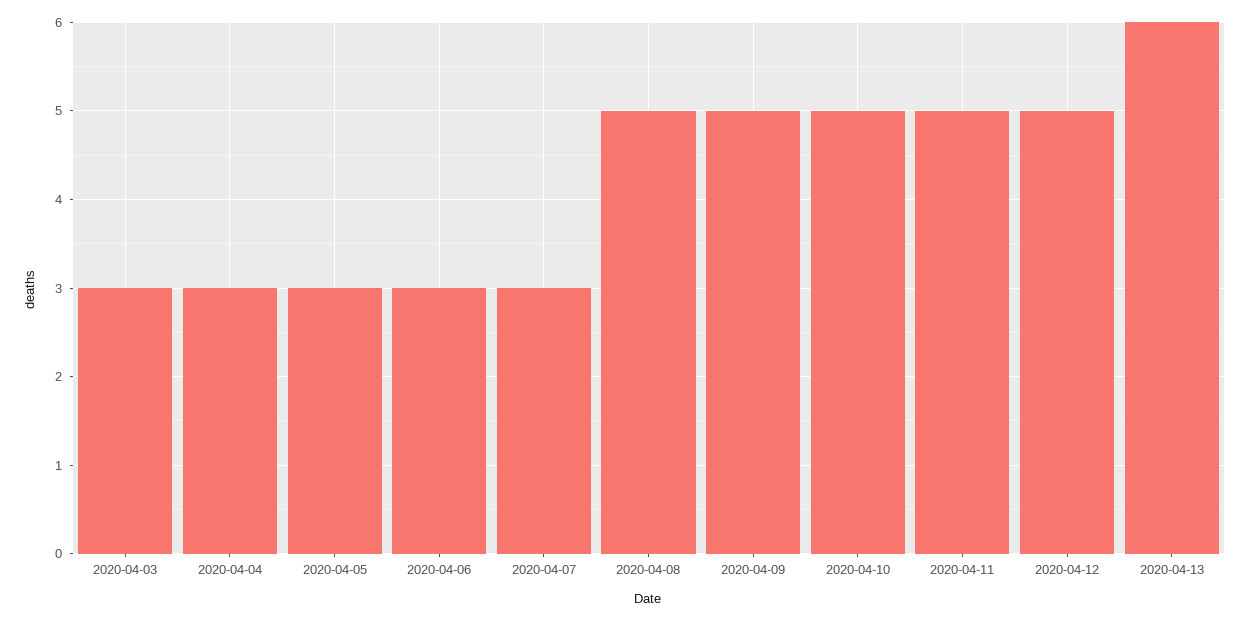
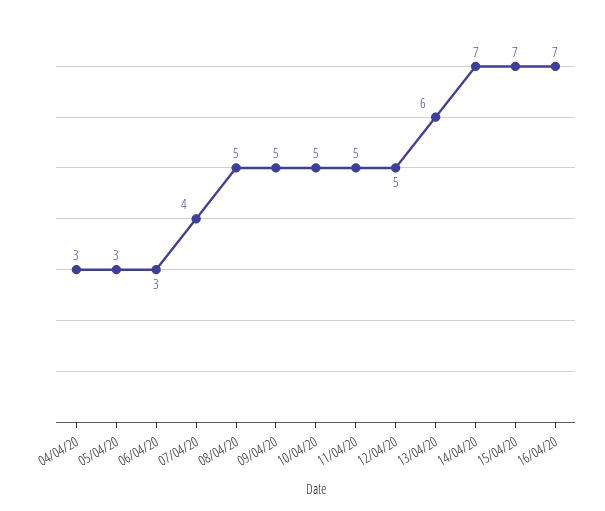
2020-04-03: 3 -> none
2020-04-07: 3 -> 4
14/04/20: none -> 7
15/04/20: none -> 7
16/04/20: none -> 7

